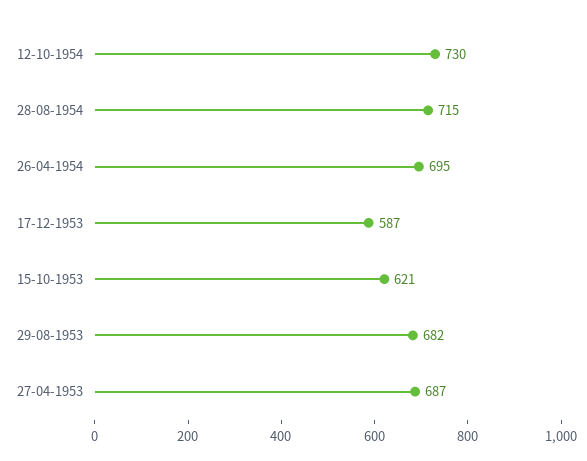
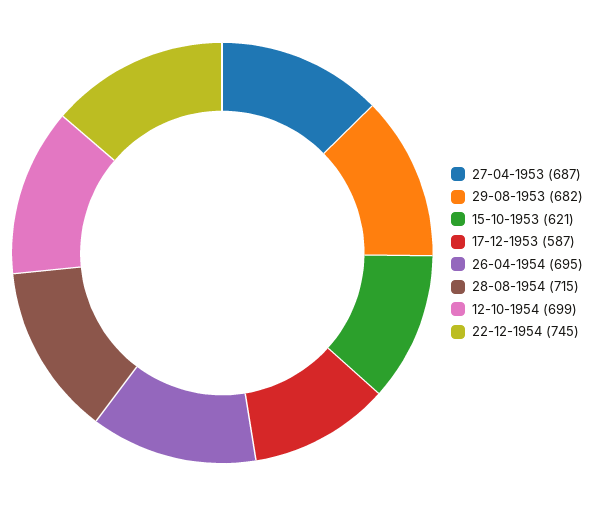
12-10-1954: 730 -> 699
22-12-1954: none -> 745

